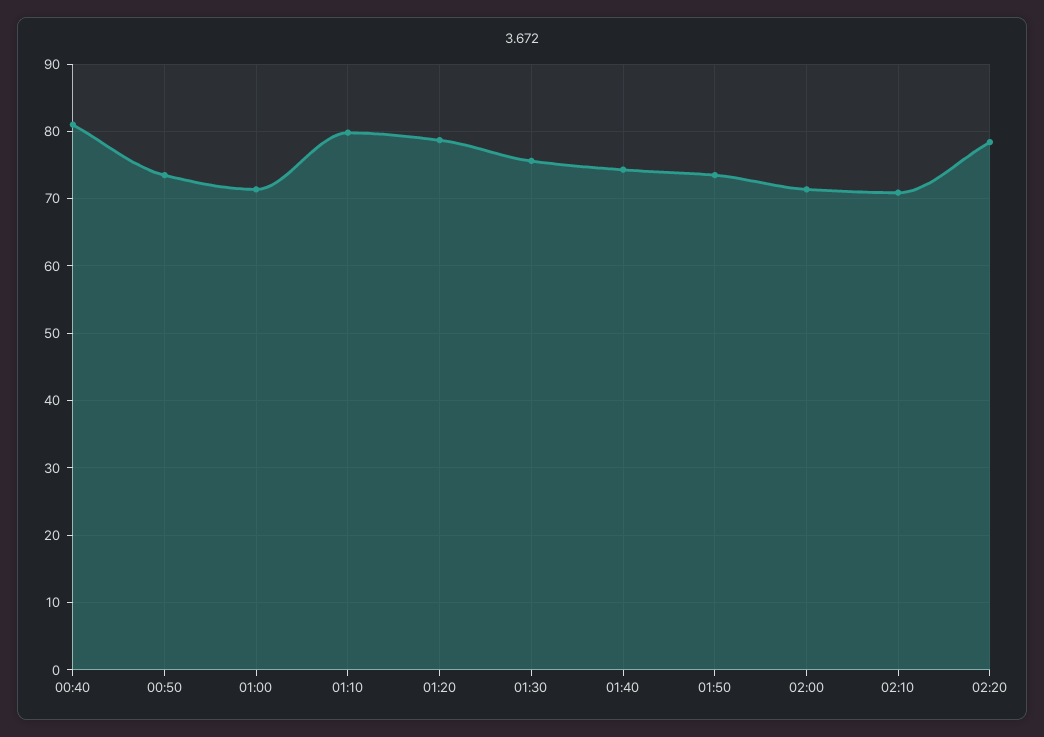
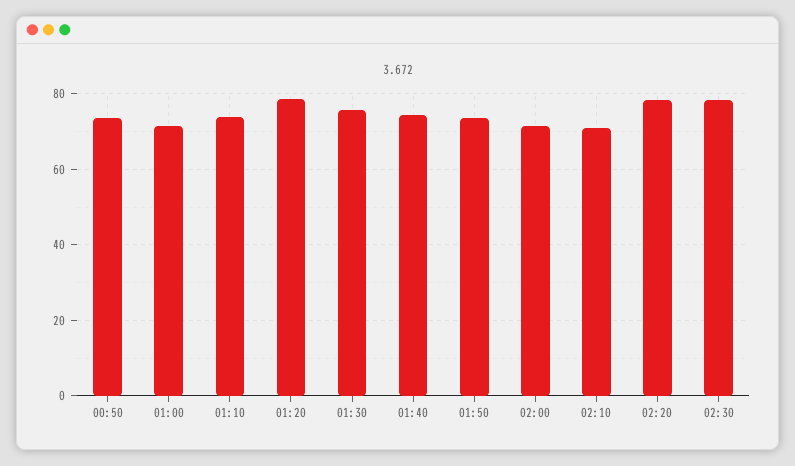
00:40: 81 -> none
01:10: 80 -> 74
02:30: none -> 78

